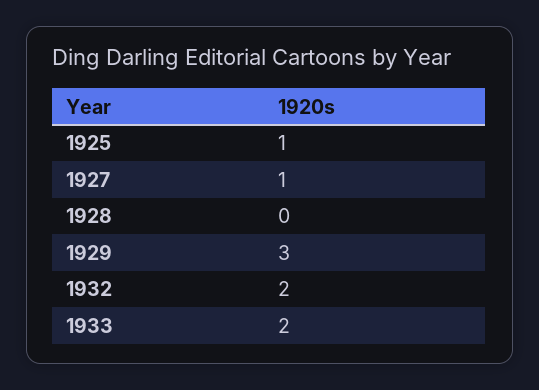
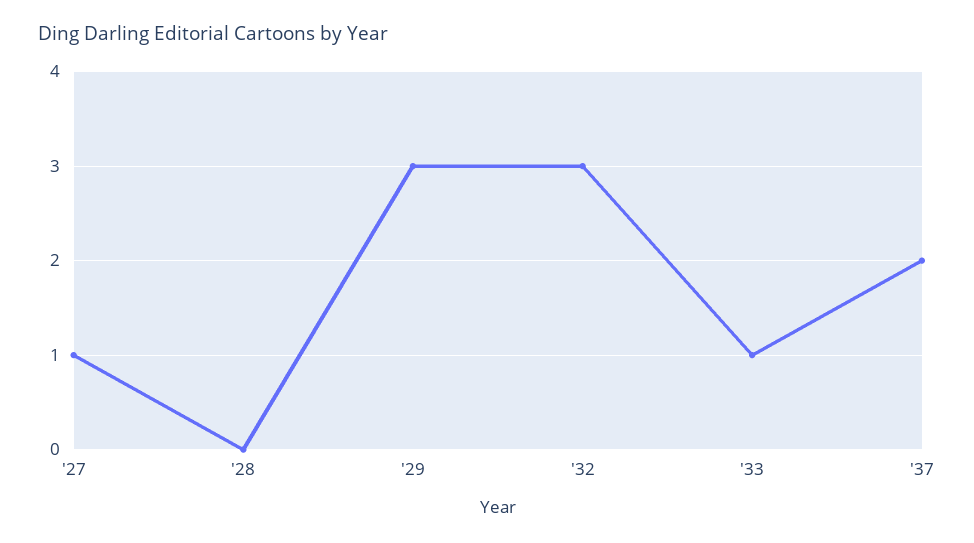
1925: 1 -> none
1932: 2 -> 3
1933: 2 -> 1
'37: none -> 2

